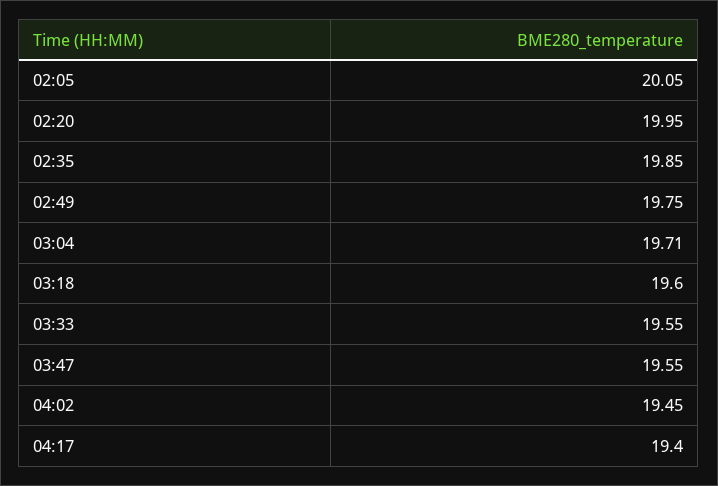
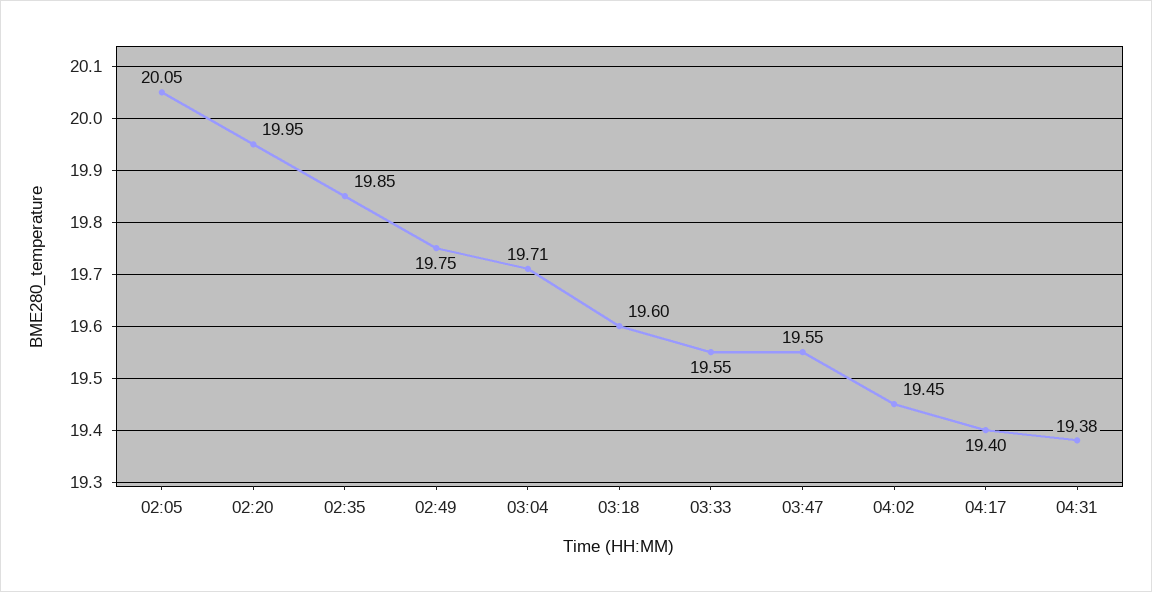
04:31: none -> 19.38

